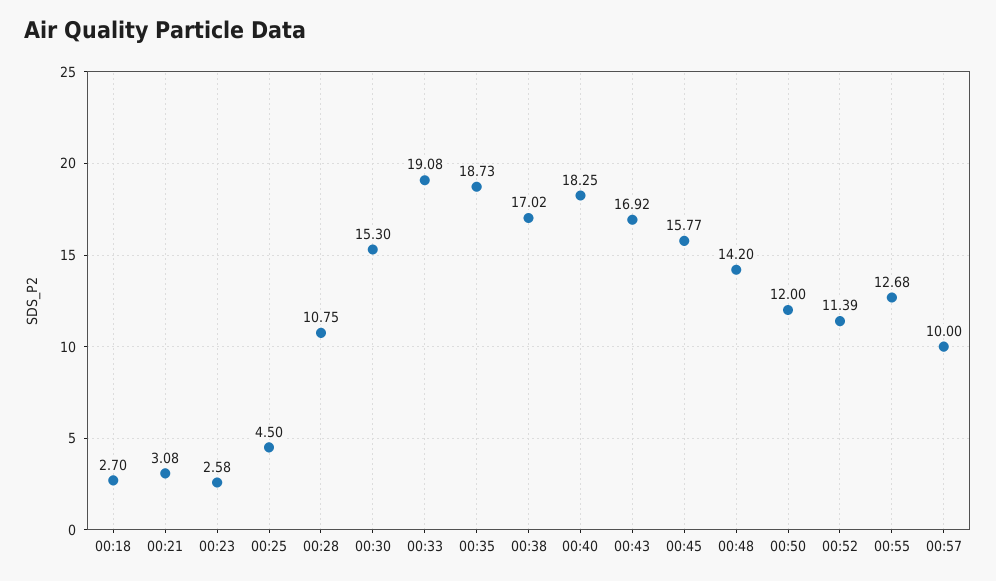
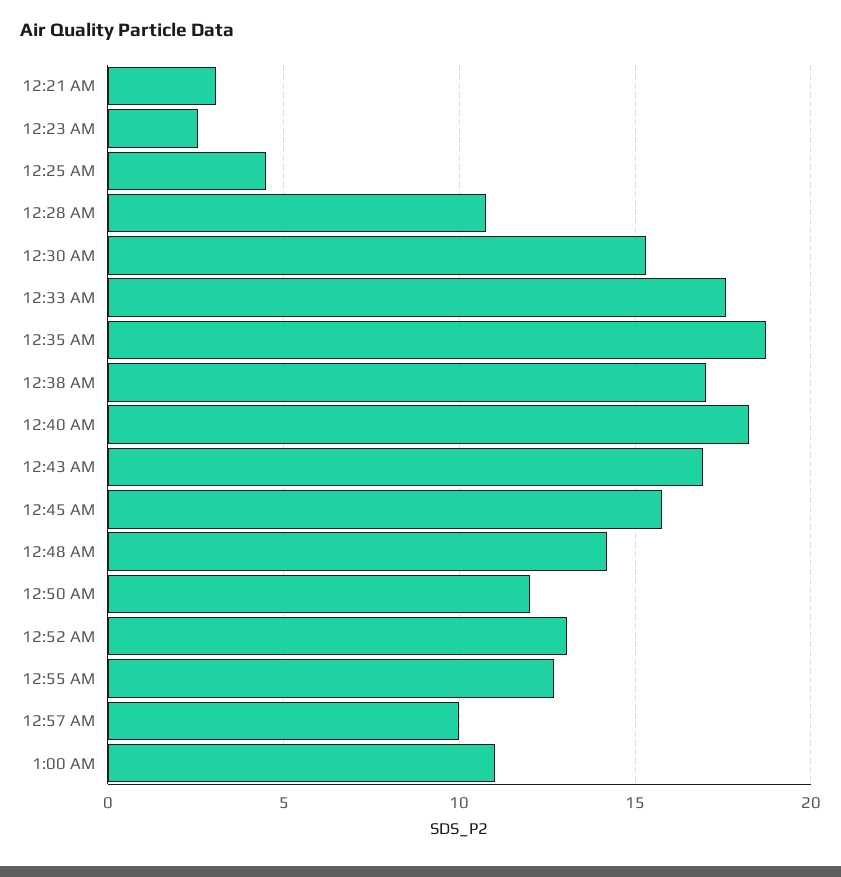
00:18: 2.7 -> none
00:33: 19.08 -> 17.5
00:52: 11.39 -> 13
1:00 AM: none -> 11

